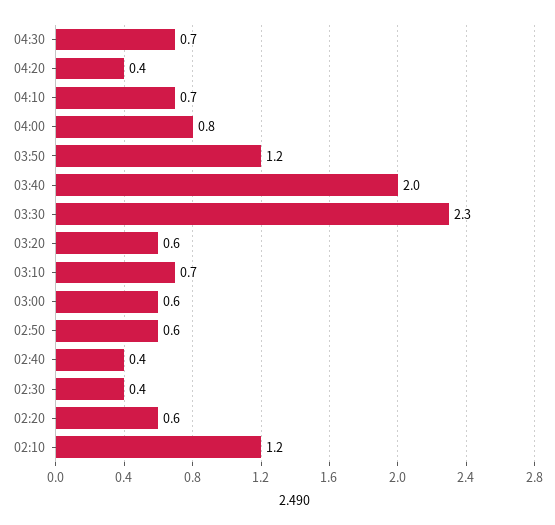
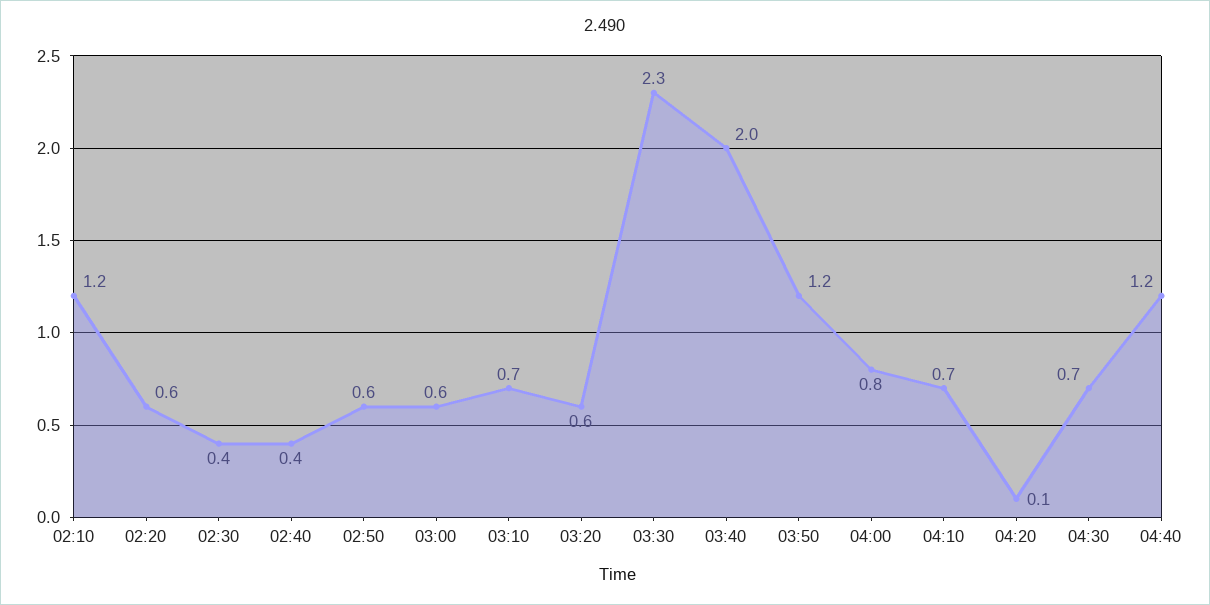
04:20: 0.4 -> 0.1
04:40: none -> 1.2

